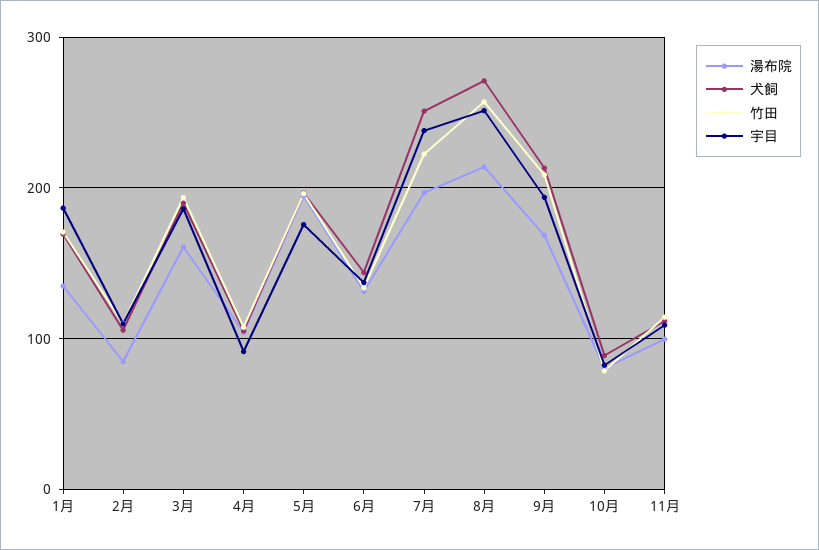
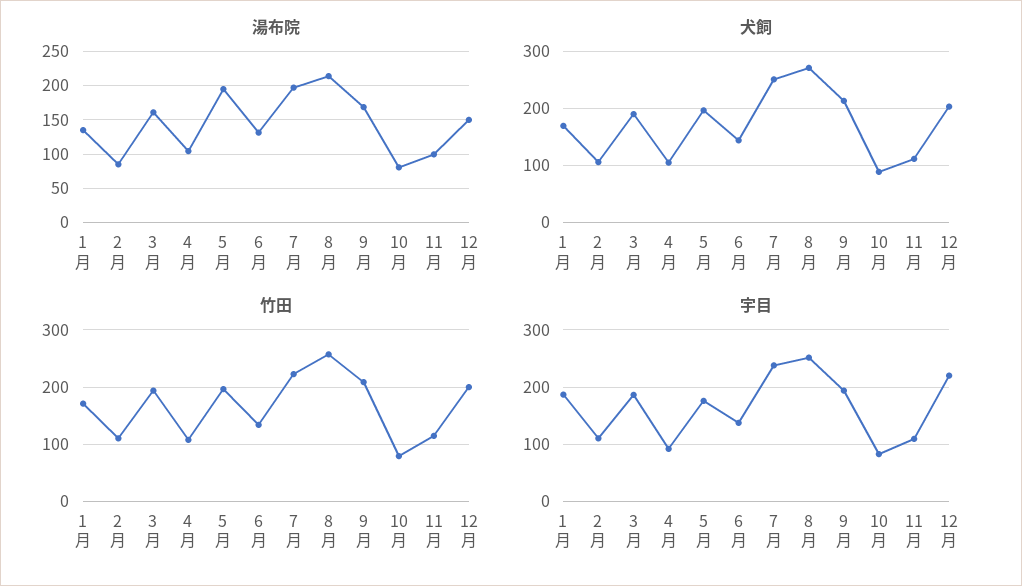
湯布院, 12月: none -> 150
犬飼, 12月: none -> 200
竹田, 12月: none -> 200
宇目, 12月: none -> 220

